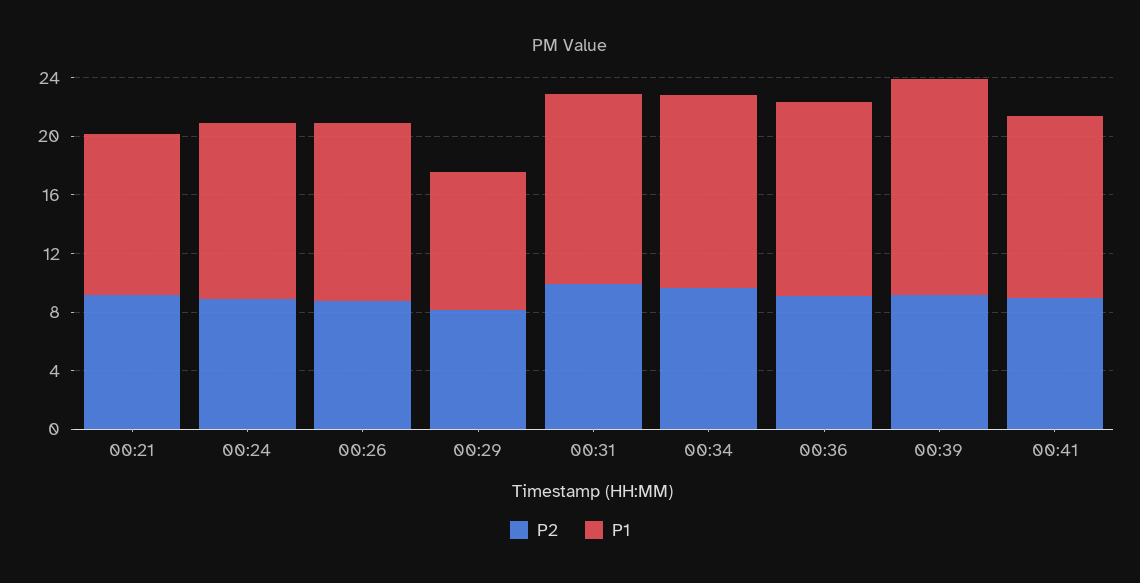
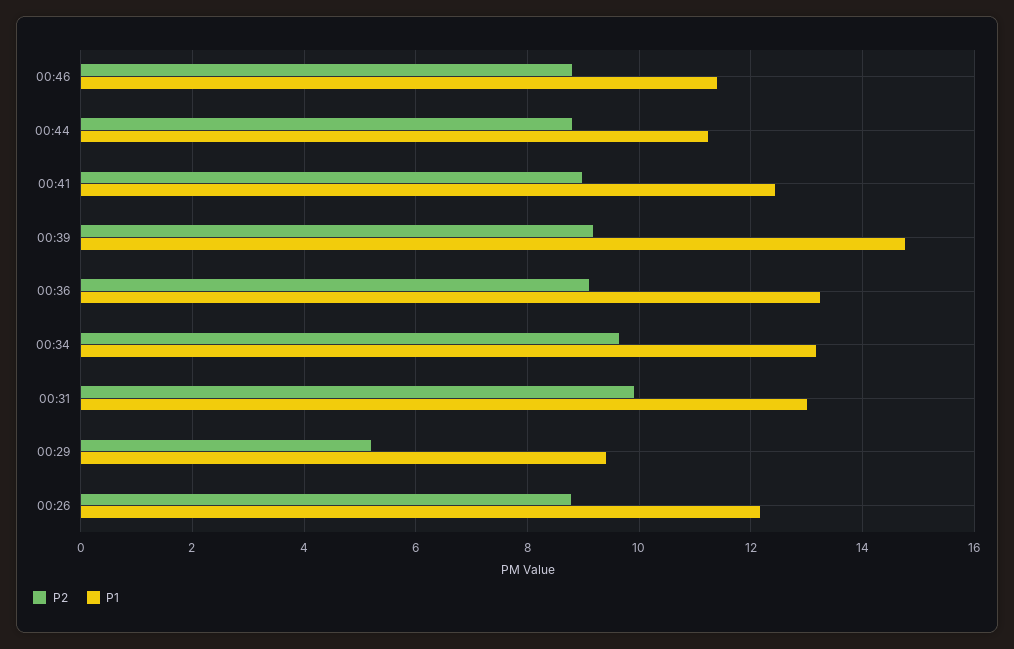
P2, 00:21: 9 -> none
P1, 00:21: 11 -> none
P2, 00:24: 9 -> none
P1, 00:24: 12 -> none
P2, 00:29: 8 -> 5.2
P2, 00:46: none -> 8.8
P1, 00:46: none -> 11.4
P2, 00:44: none -> 8.8
P1, 00:44: none -> 11.2

